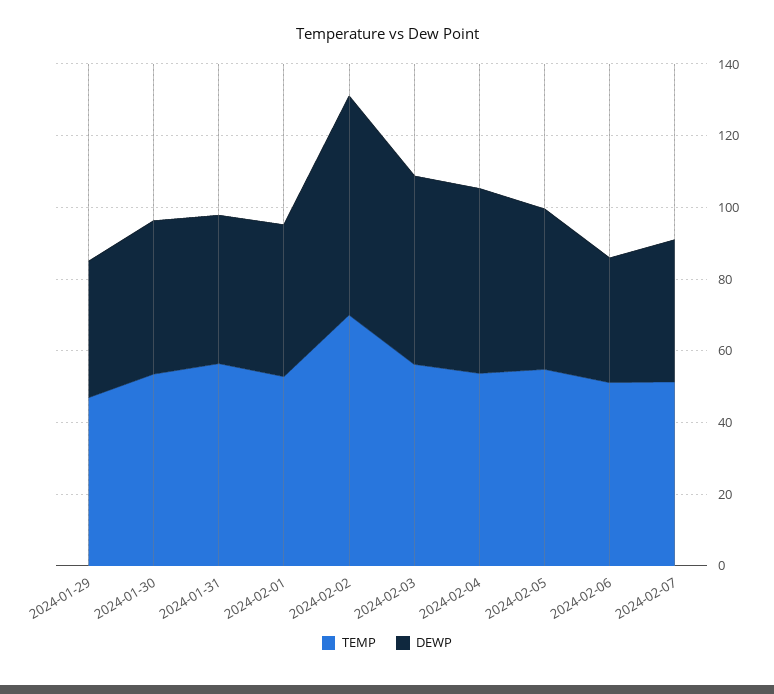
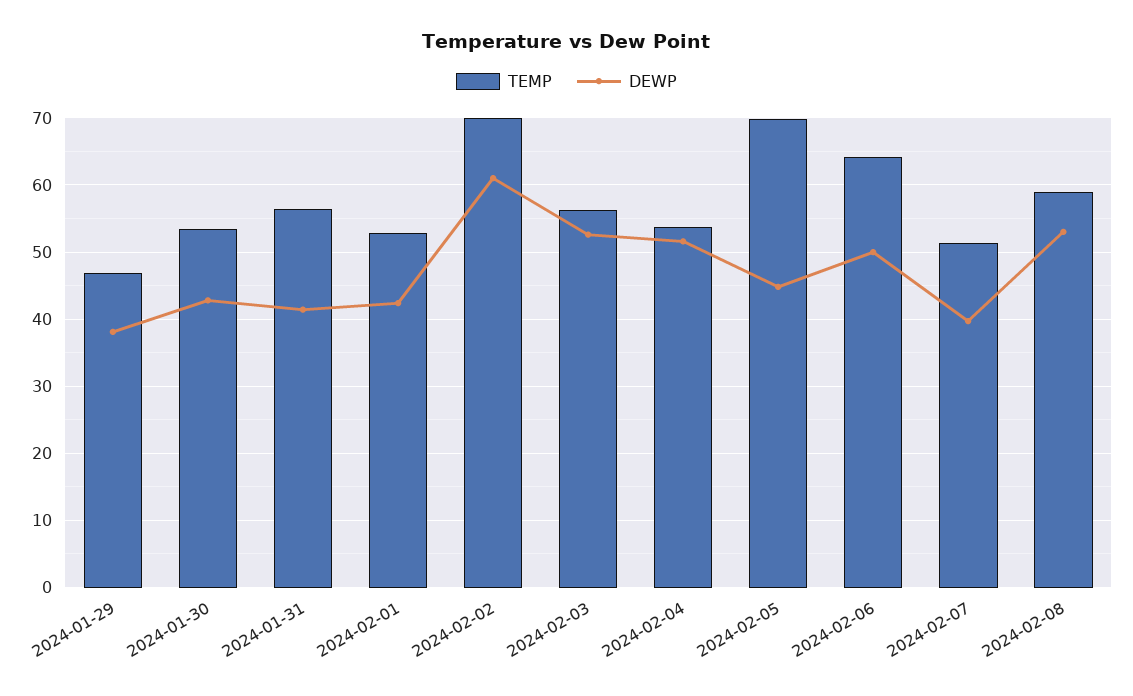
TEMP, 2024-02-05: 55 -> 70
TEMP, 2024-02-06: 50 -> 64
DEWP, 2024-02-06: 35 -> 50
TEMP, 2024-02-08: none -> 59
DEWP, 2024-02-08: none -> 53

